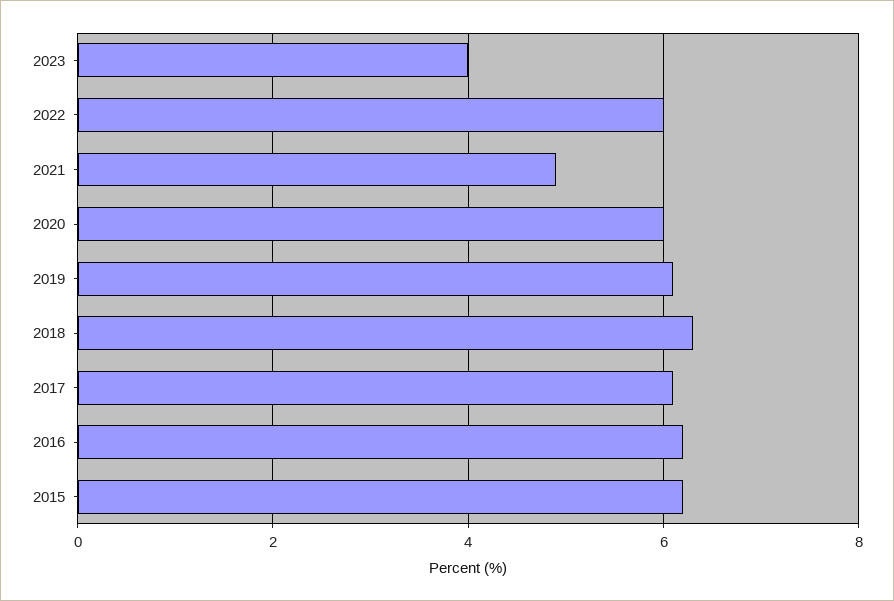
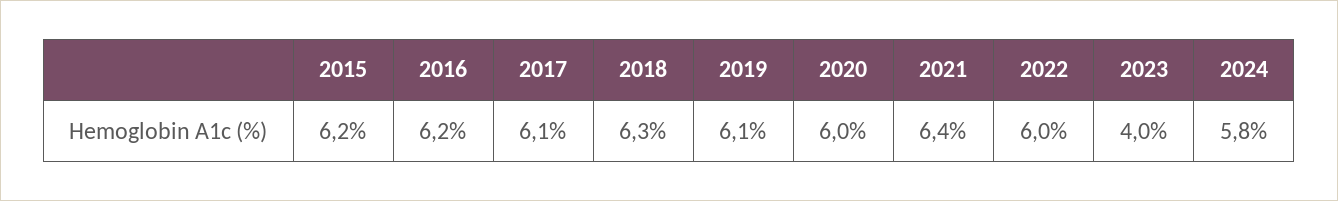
2021: 5 -> 6.4
2024: none -> 5.8

